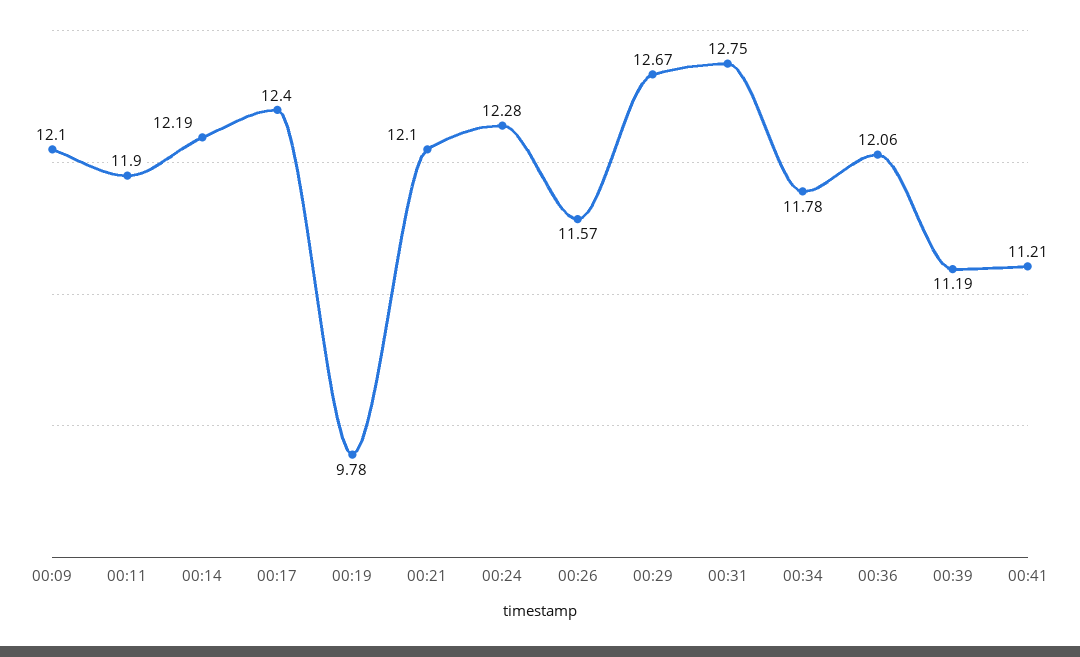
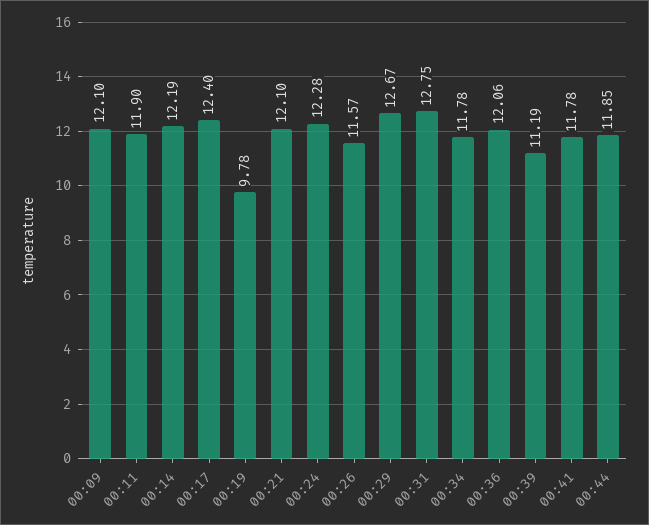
00:41: 11.21 -> 11.78
00:44: none -> 11.85

